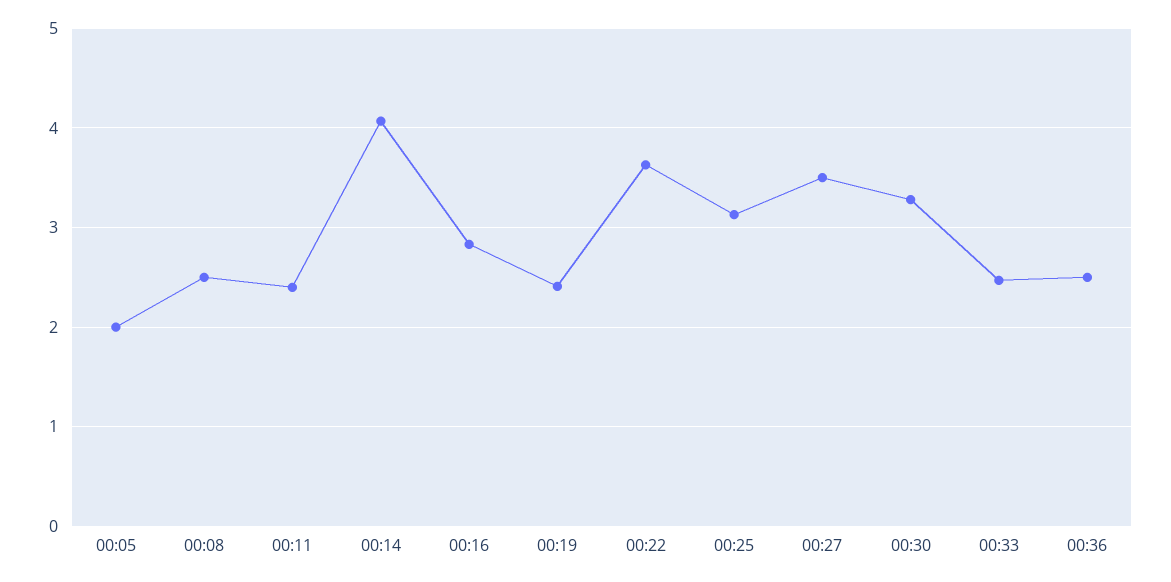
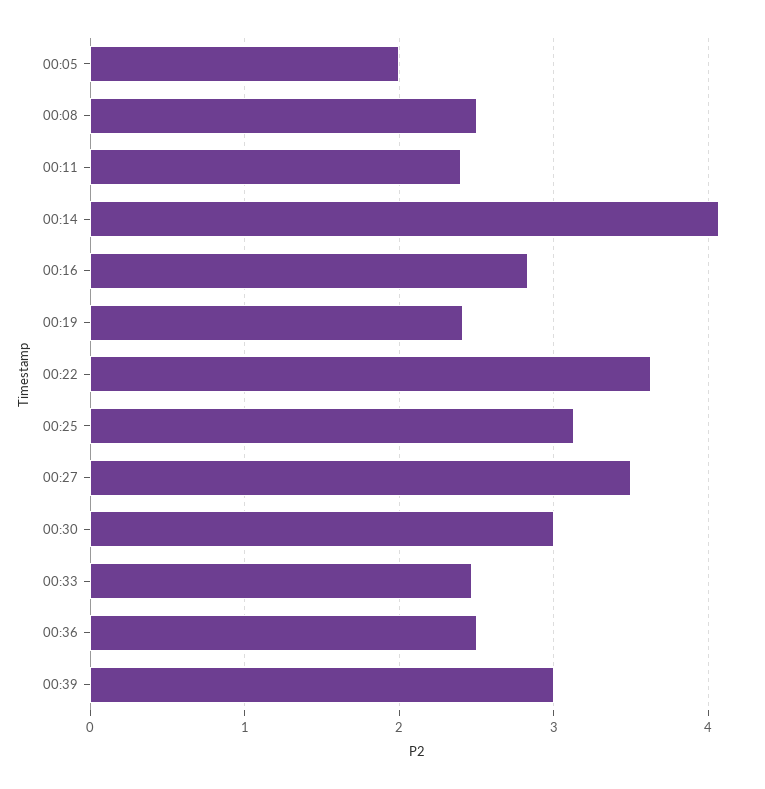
00:30: 3.3 -> 3
00:39: none -> 3

